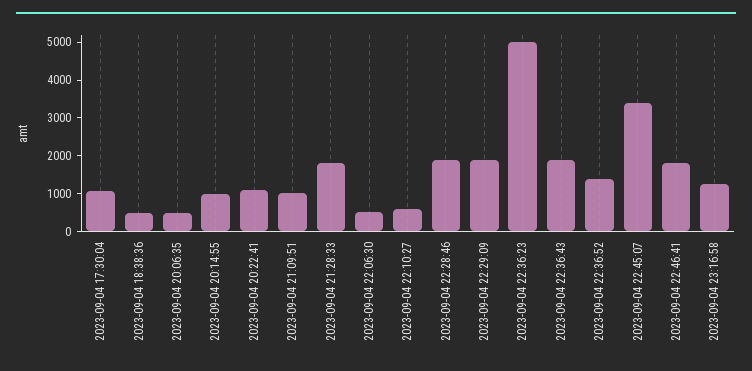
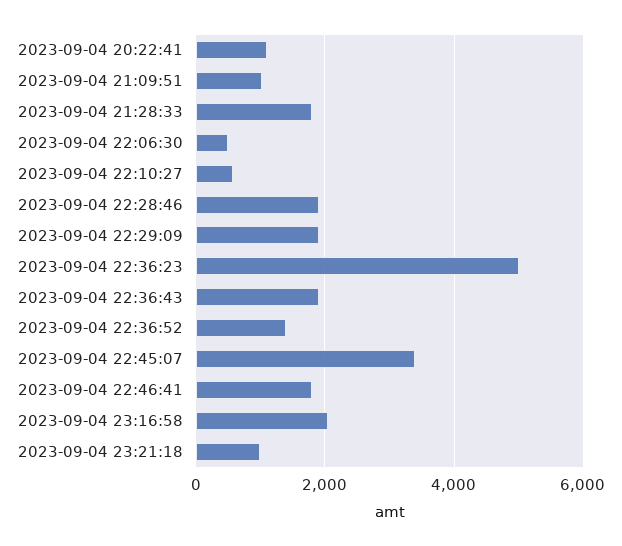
2023-09-04 17:30:04: 1000 -> none
2023-09-04 18:38:36: 500 -> none
2023-09-04 20:06:35: 500 -> none
2023-09-04 20:14:55: 1000 -> none
2023-09-04 23:16:58: 1250 -> 2000
2023-09-04 23:21:18: none -> 1000

